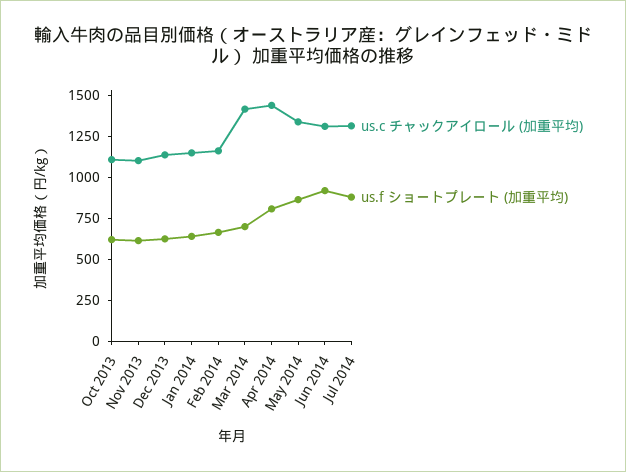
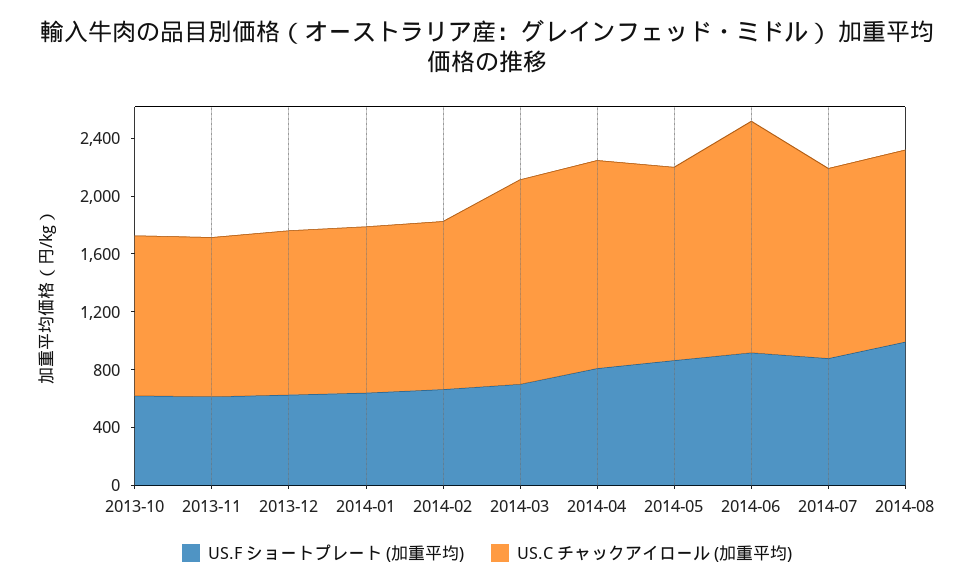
us.c チャックアイロール (加重平均), Jun 2014: 1300 -> 1600
us.f ショートプレート (加重平均), 2014-08: none -> 1000
us.c チャックアイロール (加重平均), 2014-08: none -> 1300

